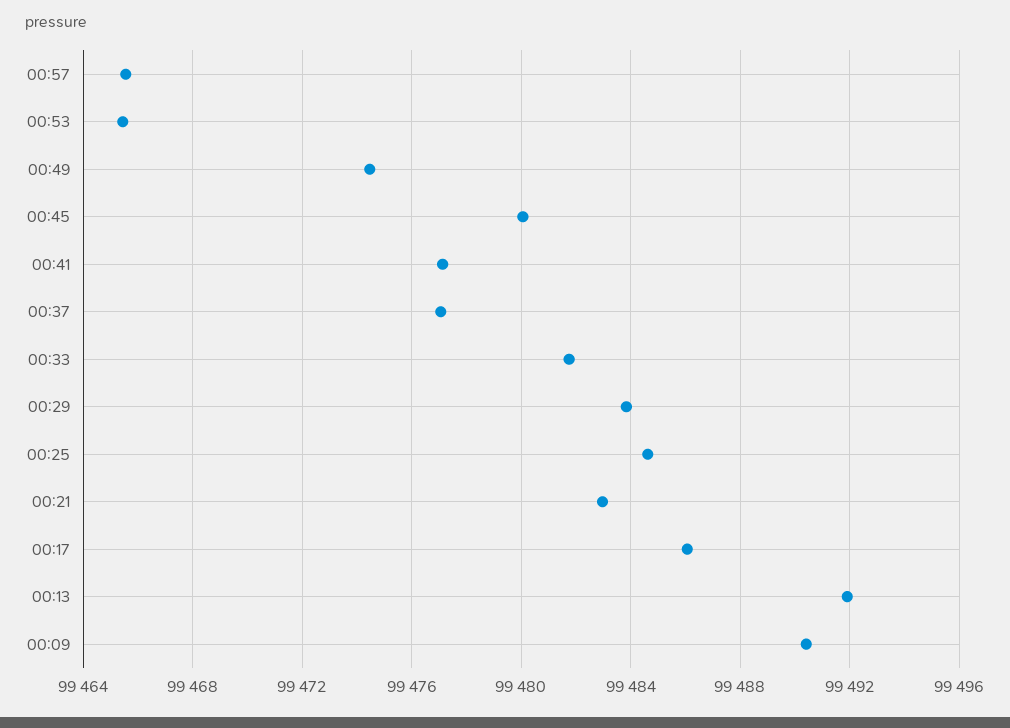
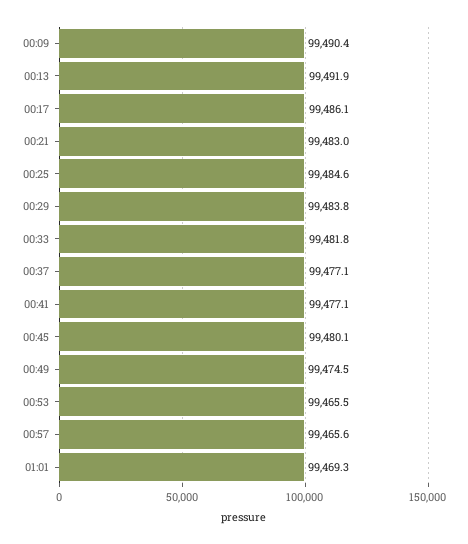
01:01: none -> 99469.3

